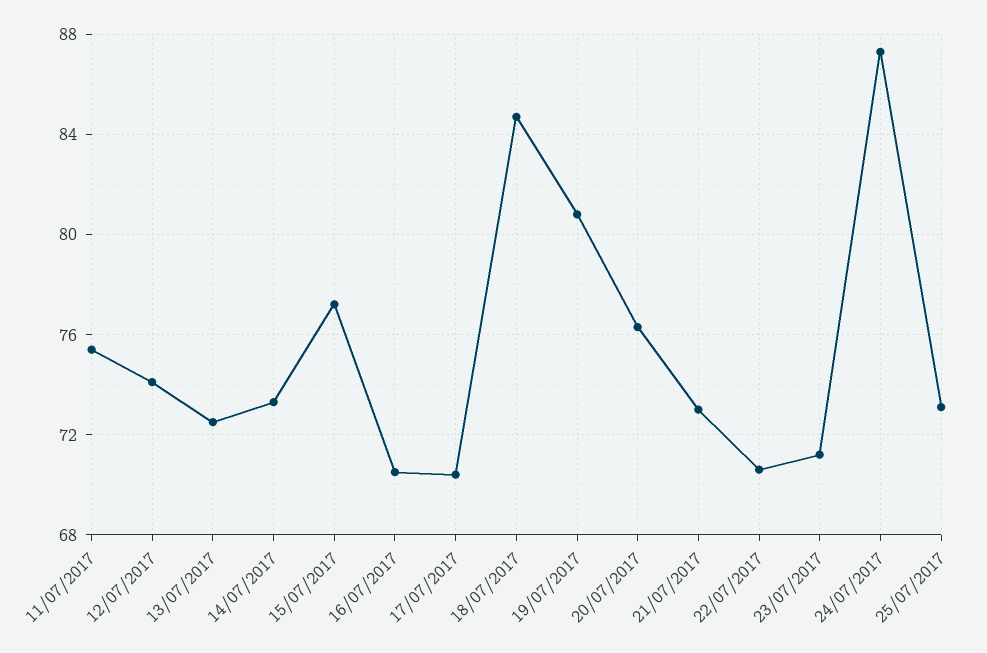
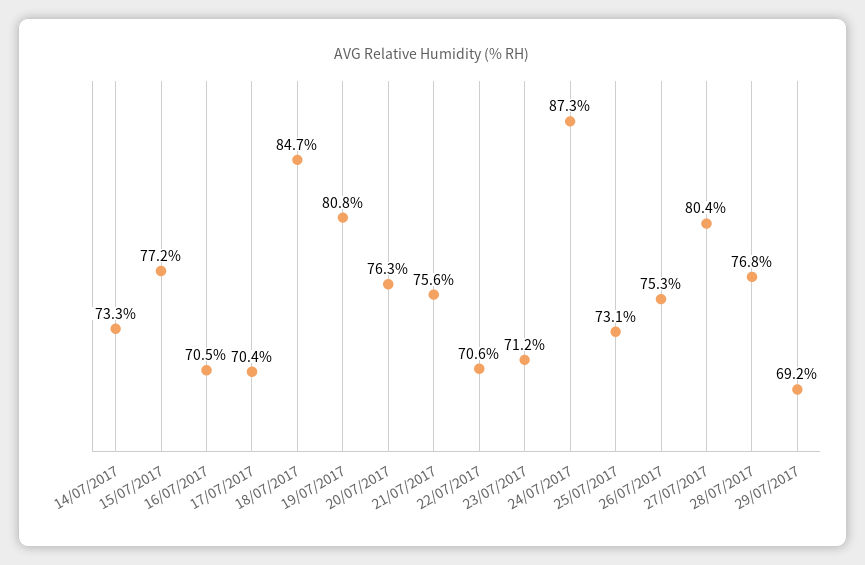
11/07/2017: 75.5 -> none
12/07/2017: 74 -> none
13/07/2017: 72.5 -> none
21/07/2017: 73 -> 75.6
26/07/2017: none -> 75.3
27/07/2017: none -> 80.4
28/07/2017: none -> 76.8
29/07/2017: none -> 69.2

